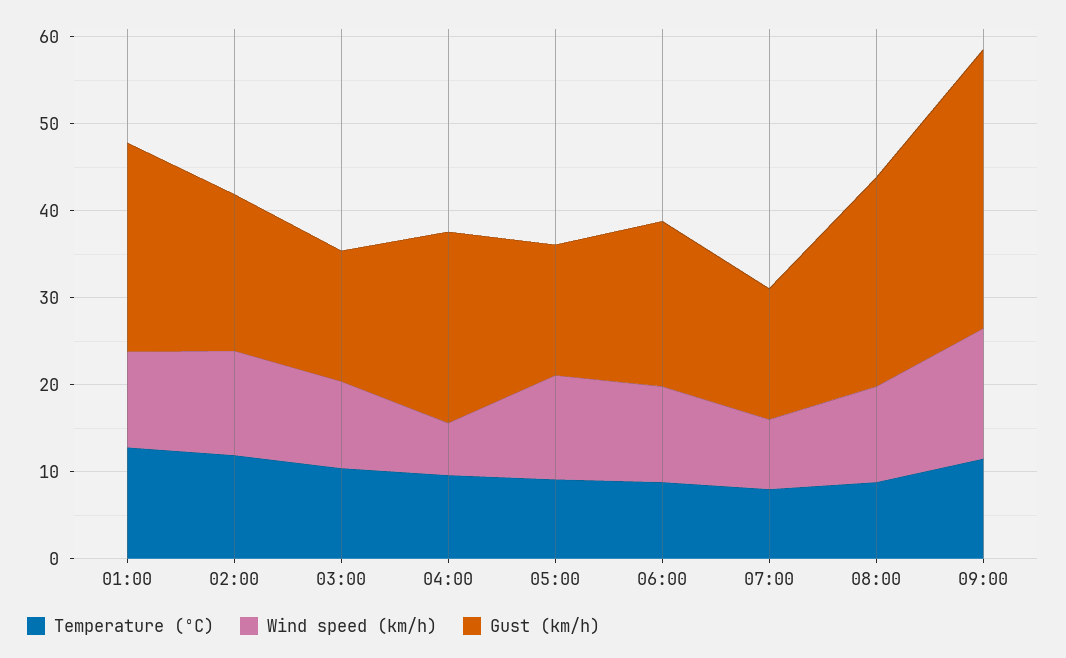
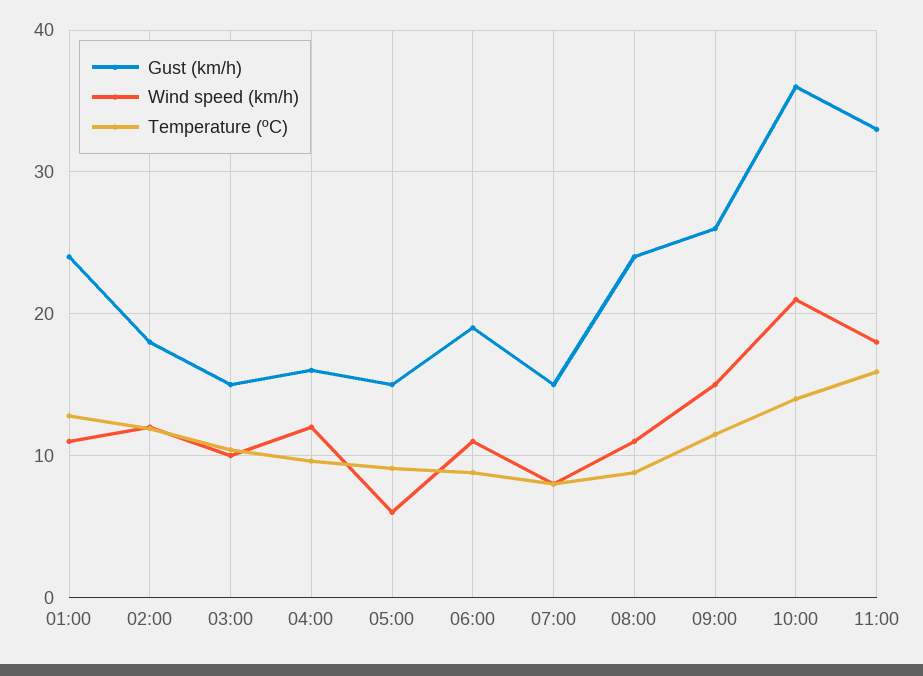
Wind speed (km/h), 04:00: 6 -> 12
Gust (km/h), 04:00: 22 -> 16
Wind speed (km/h), 05:00: 12 -> 6
Gust (km/h), 09:00: 32 -> 26
Gust (km/h), 10:00: none -> 36
Wind speed (km/h), 10:00: none -> 21
Temperature (ºC), 10:00: none -> 14
Gust (km/h), 11:00: none -> 33
Wind speed (km/h), 11:00: none -> 18
Temperature (ºC), 11:00: none -> 16

